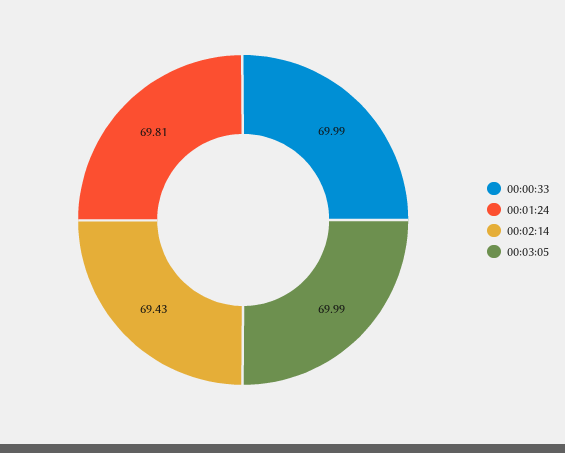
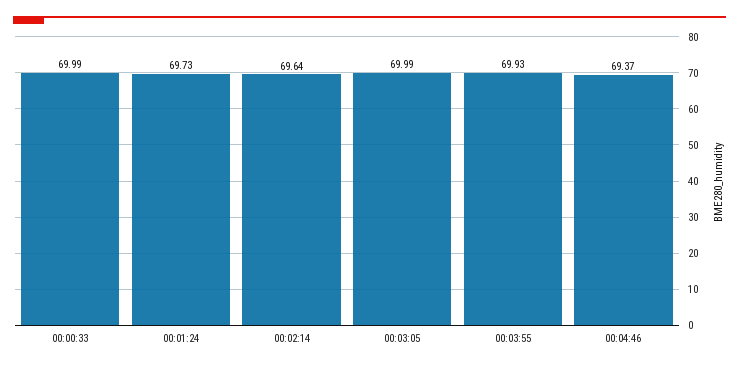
00:01:24: 69.81 -> 69.73
00:02:14: 69.43 -> 69.64
00:03:55: none -> 69.93
00:04:46: none -> 69.37

